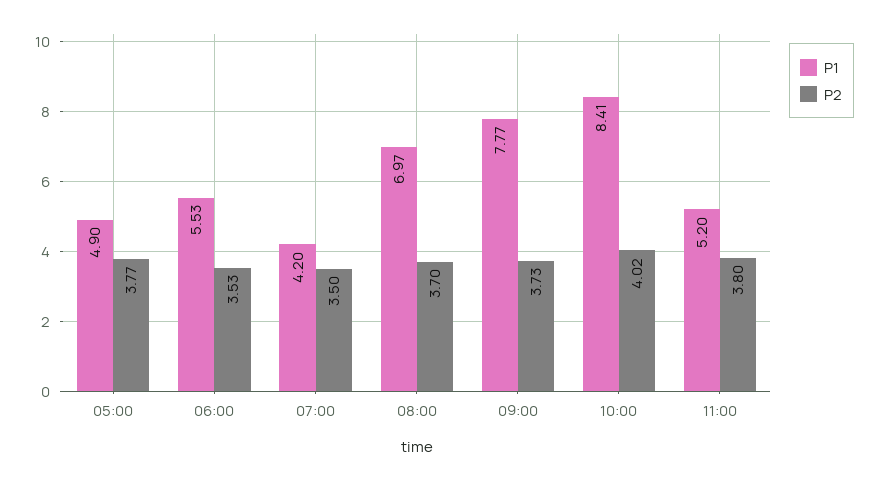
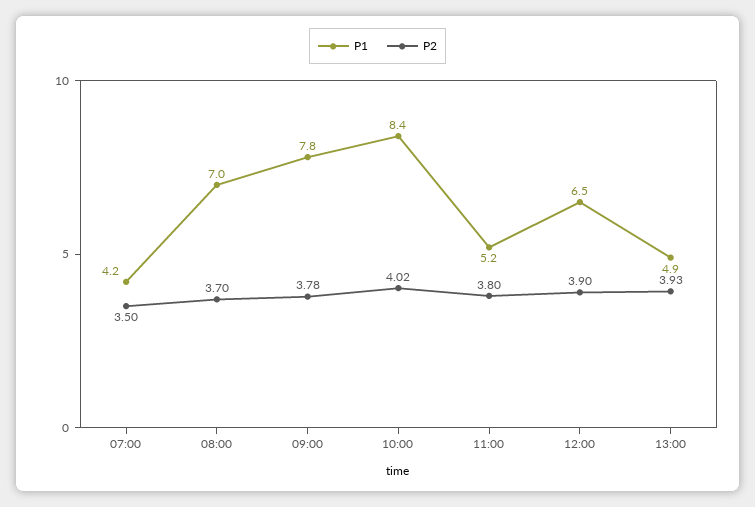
P1, 05:00: 4.9 -> none
P2, 05:00: 3.77 -> none
P1, 06:00: 5.53 -> none
P2, 06:00: 3.53 -> none
P2, 09:00: 3.73 -> 3.78
P1, 12:00: none -> 6.5
P2, 12:00: none -> 3.9
P1, 13:00: none -> 4.9
P2, 13:00: none -> 3.93

